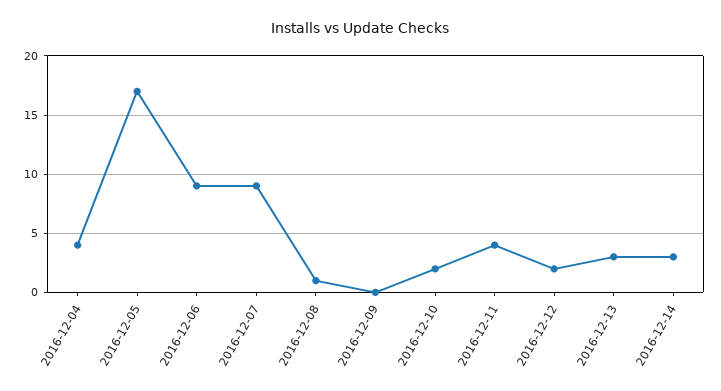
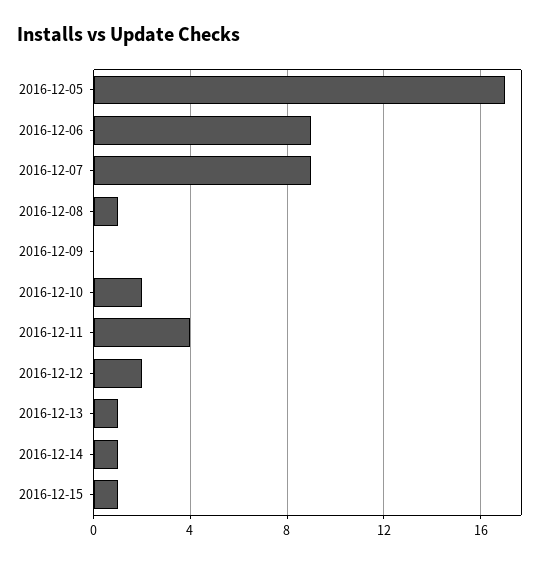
2016-12-04: 4 -> none
2016-12-13: 3 -> 1
2016-12-14: 3 -> 1
2016-12-15: none -> 1

